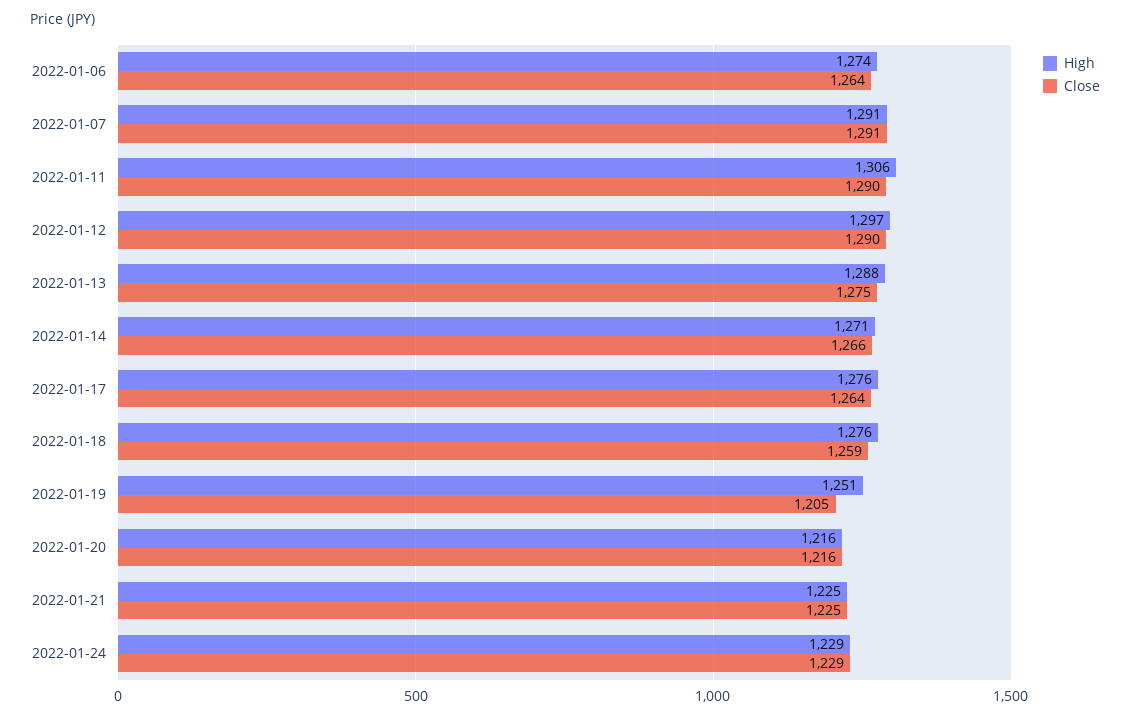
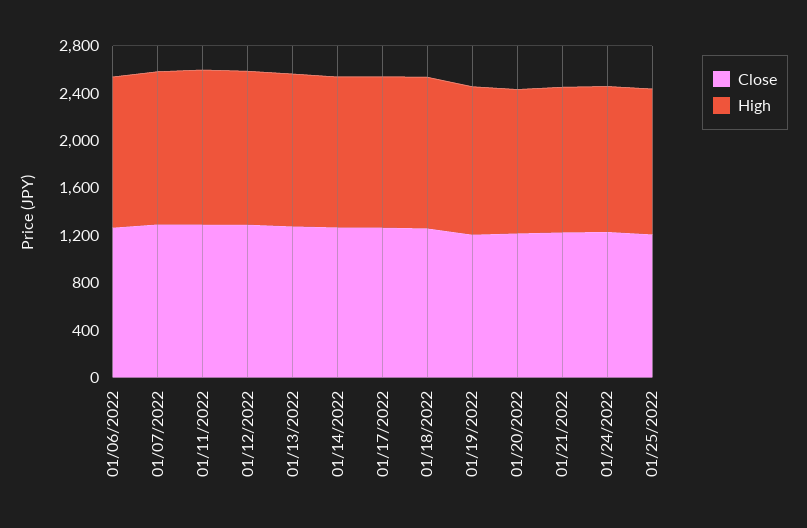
Close, 01/25/2022: none -> 1200
High, 01/25/2022: none -> 1200

